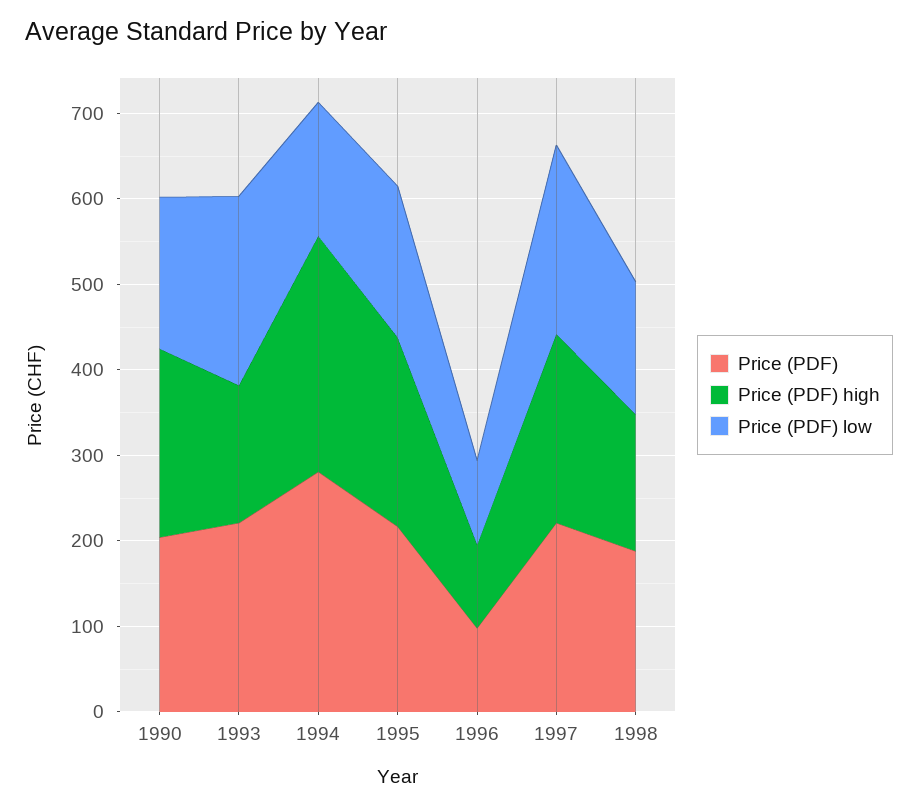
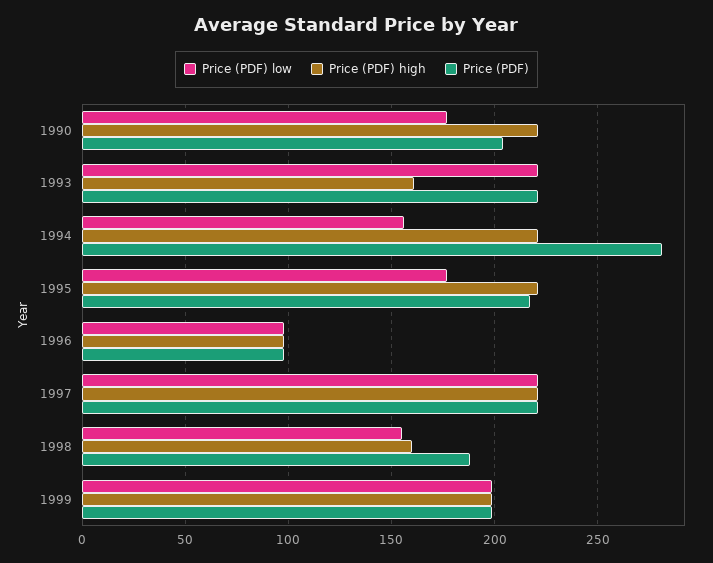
Price (PDF) high, 1994: 280 -> 220
Price (PDF) low, 1999: none -> 200
Price (PDF) high, 1999: none -> 200
Price (PDF), 1999: none -> 200

